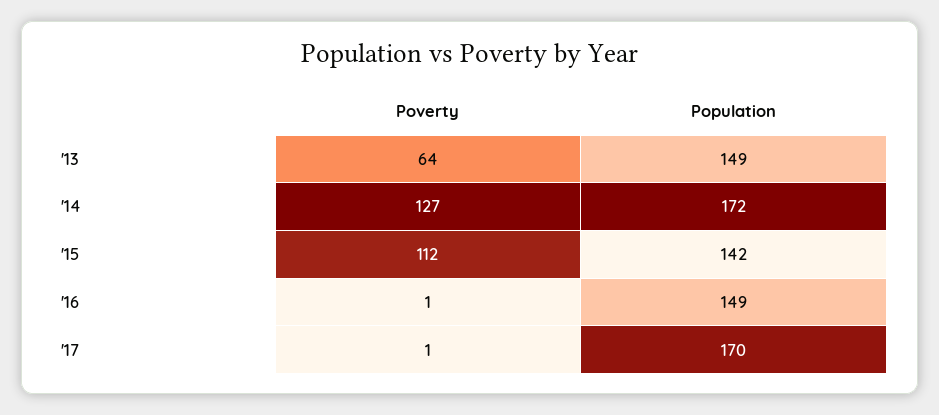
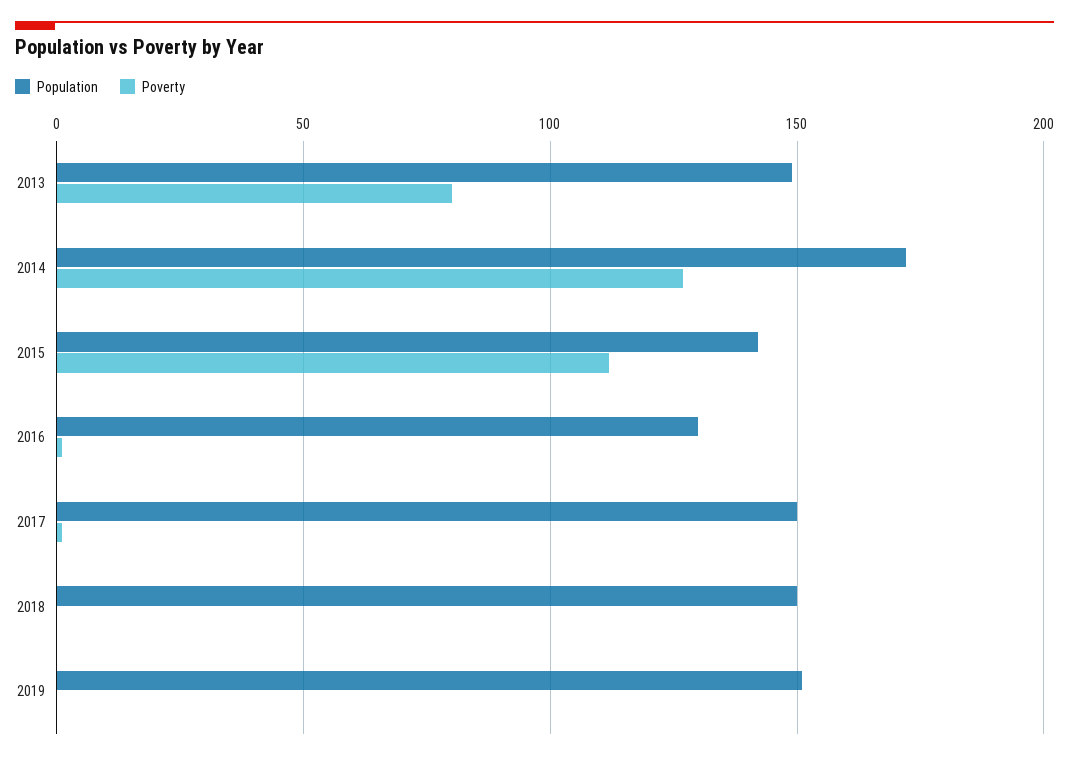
Poverty, '13: 64 -> 80
Population, '16: 149 -> 130
Population, '17: 170 -> 150
Population, 2018: none -> 150
Poverty, 2018: none -> 0
Population, 2019: none -> 150
Poverty, 2019: none -> 0

